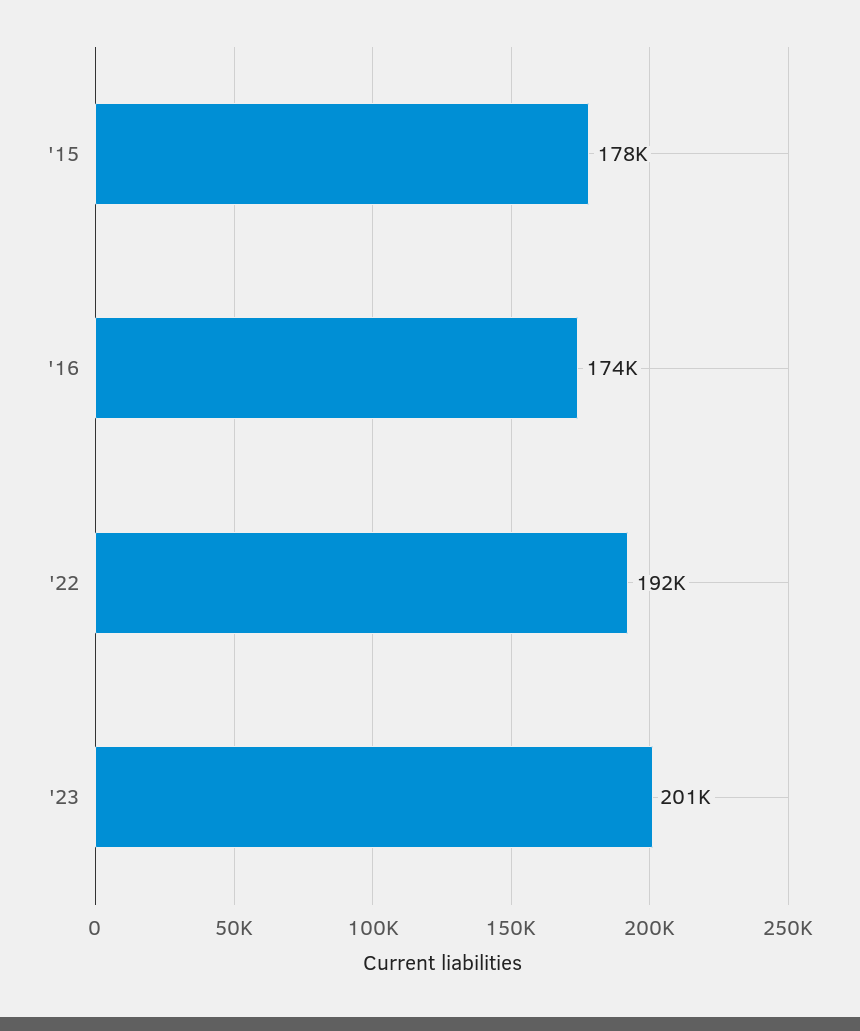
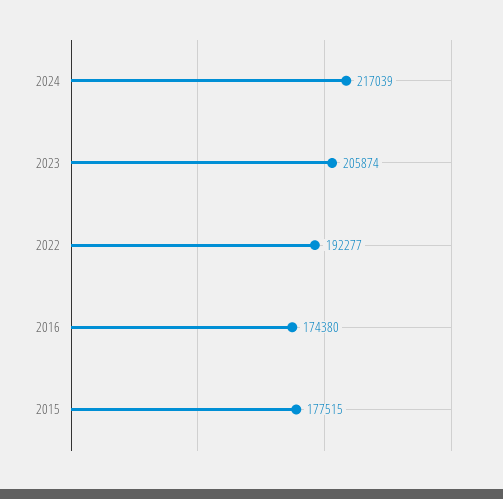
'23: 201000 -> 205874
2024: none -> 217039

